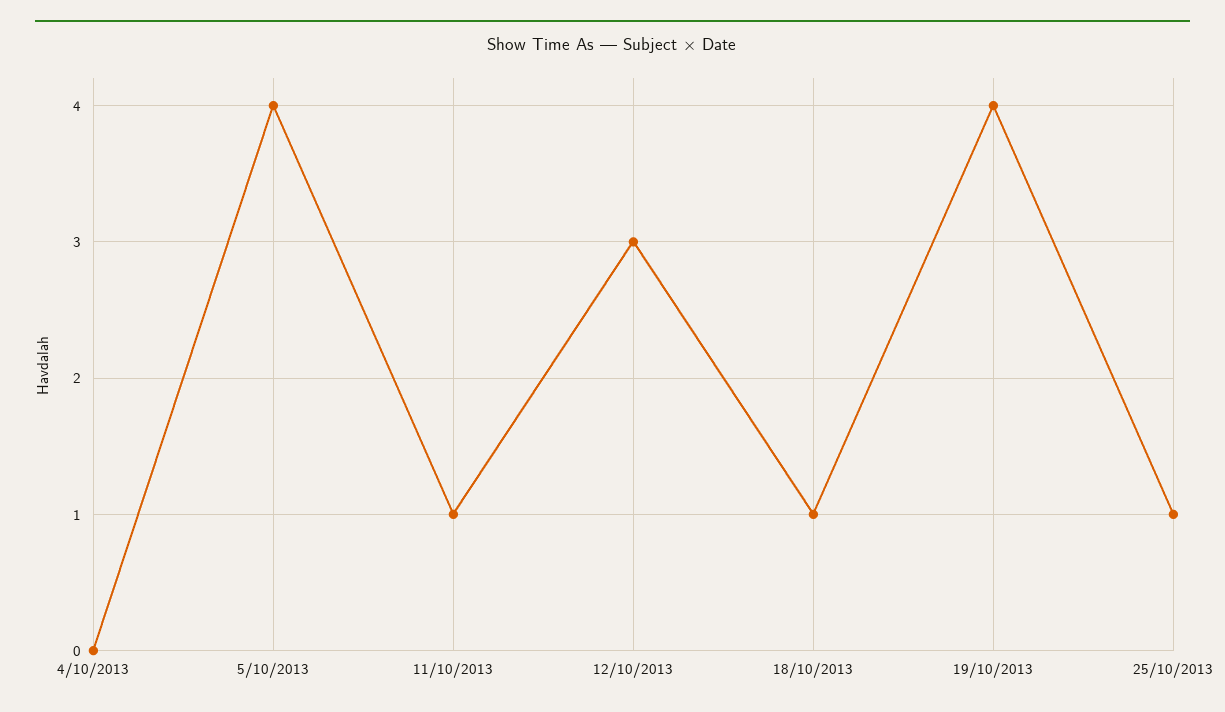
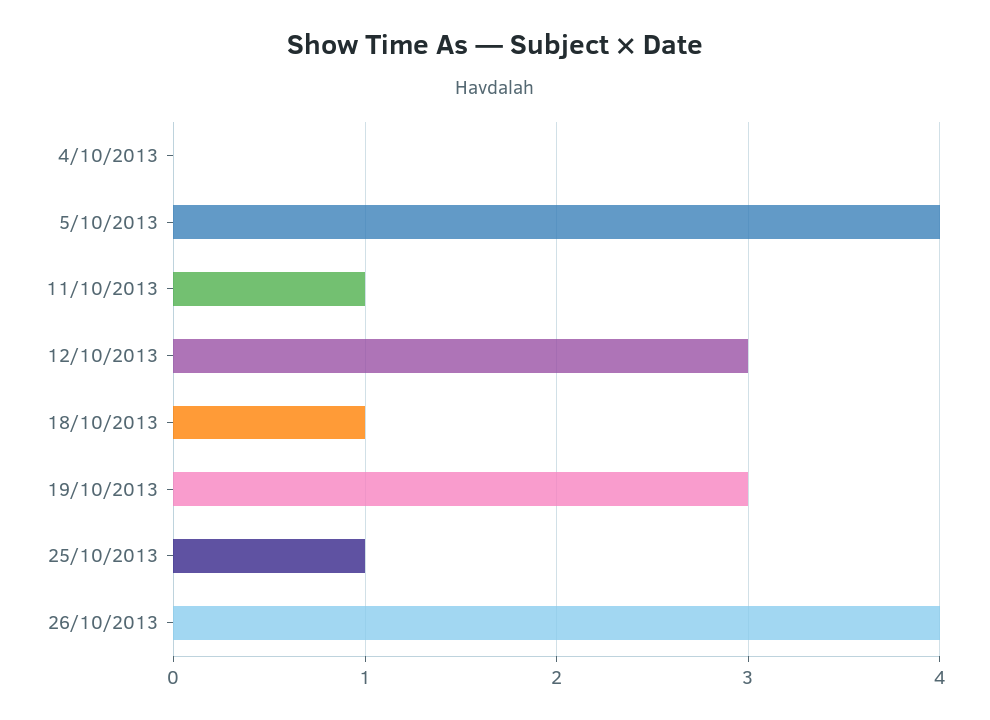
19/10/2013: 4 -> 3
26/10/2013: none -> 4

